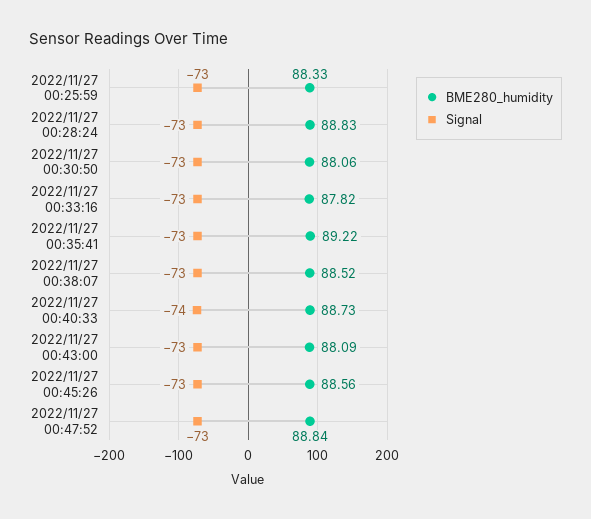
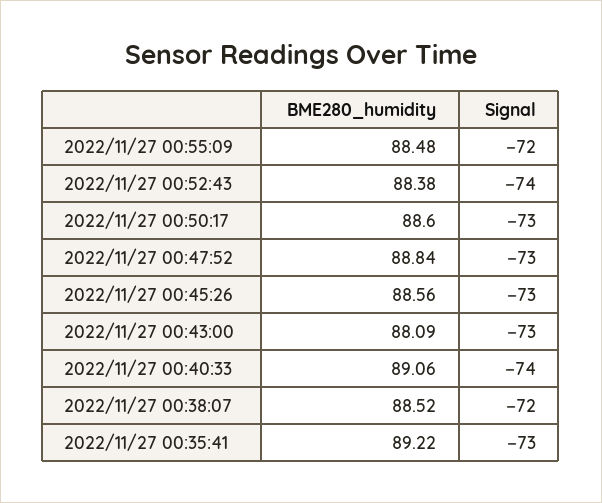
BME280_humidity, 2022/11/27 00:25:59: 88.33 -> none
Signal, 2022/11/27 00:25:59: -73 -> none
BME280_humidity, 2022/11/27 00:28:24: 88.83 -> none
Signal, 2022/11/27 00:28:24: -73 -> none
BME280_humidity, 2022/11/27 00:30:50: 88.06 -> none
Signal, 2022/11/27 00:30:50: -73 -> none
BME280_humidity, 2022/11/27 00:33:16: 87.82 -> none
Signal, 2022/11/27 00:33:16: -73 -> none
Signal, 2022/11/27 00:38:07: -73 -> -72
BME280_humidity, 2022/11/27 00:40:33: 88.73 -> 89.06
BME280_humidity, 2022/11/27 00:55:09: none -> 88.48
Signal, 2022/11/27 00:55:09: none -> -72
BME280_humidity, 2022/11/27 00:52:43: none -> 88.38
Signal, 2022/11/27 00:52:43: none -> -74
BME280_humidity, 2022/11/27 00:50:17: none -> 88.6
Signal, 2022/11/27 00:50:17: none -> -73

